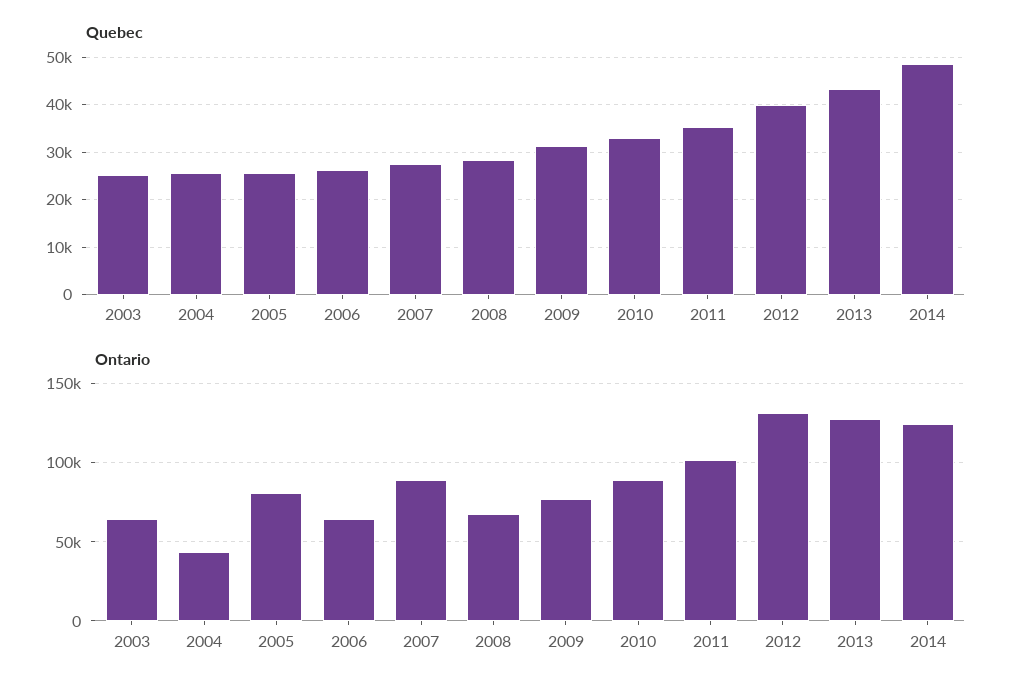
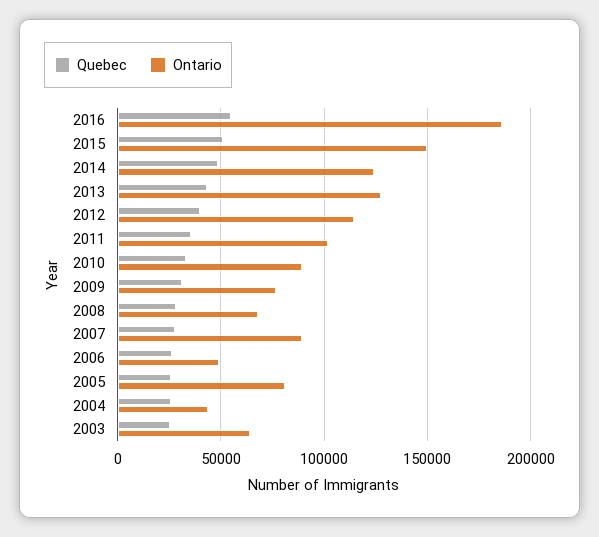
Ontario, 2006: 65000 -> 50000
Ontario, 2012: 130000 -> 115000
Quebec, 2016: none -> 55000
Ontario, 2016: none -> 185000
Quebec, 2015: none -> 50000
Ontario, 2015: none -> 150000

